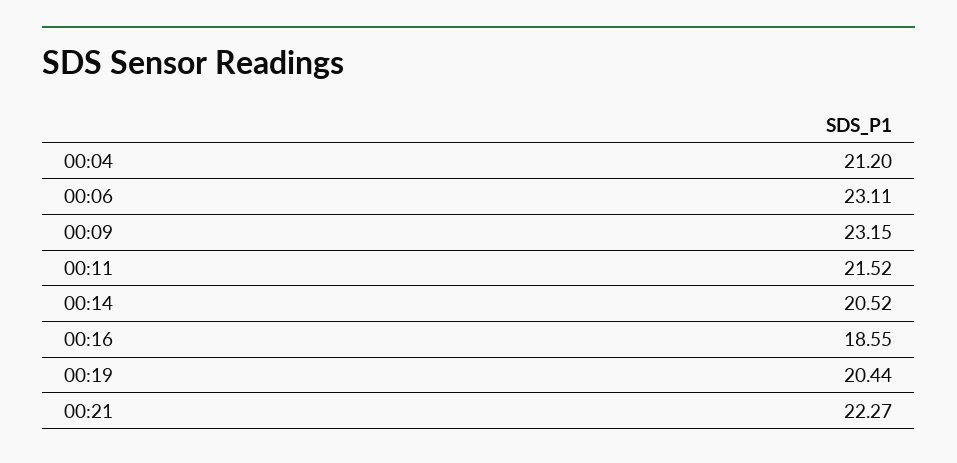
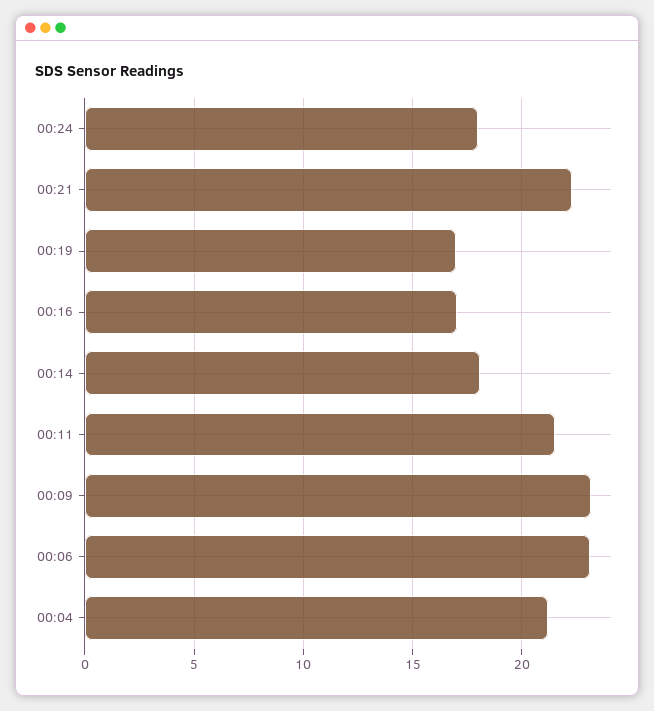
00:14: 20.52 -> 18
00:16: 18.55 -> 17
00:19: 20.44 -> 17
00:24: none -> 18

